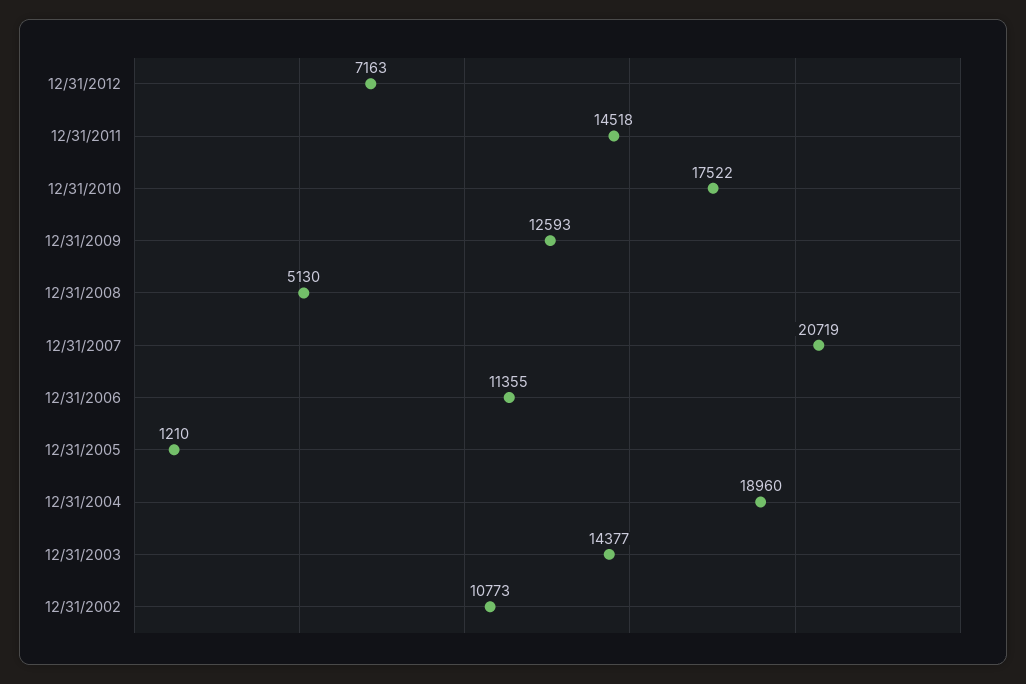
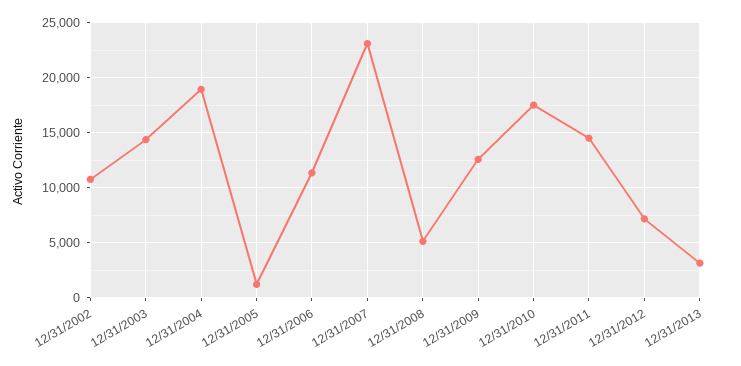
12/31/2007: 20719 -> 23000
12/31/2013: none -> 3000

